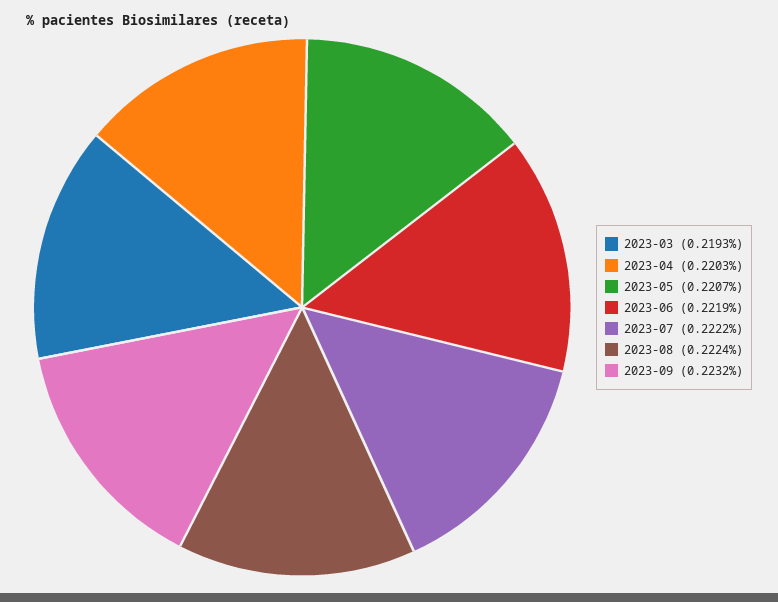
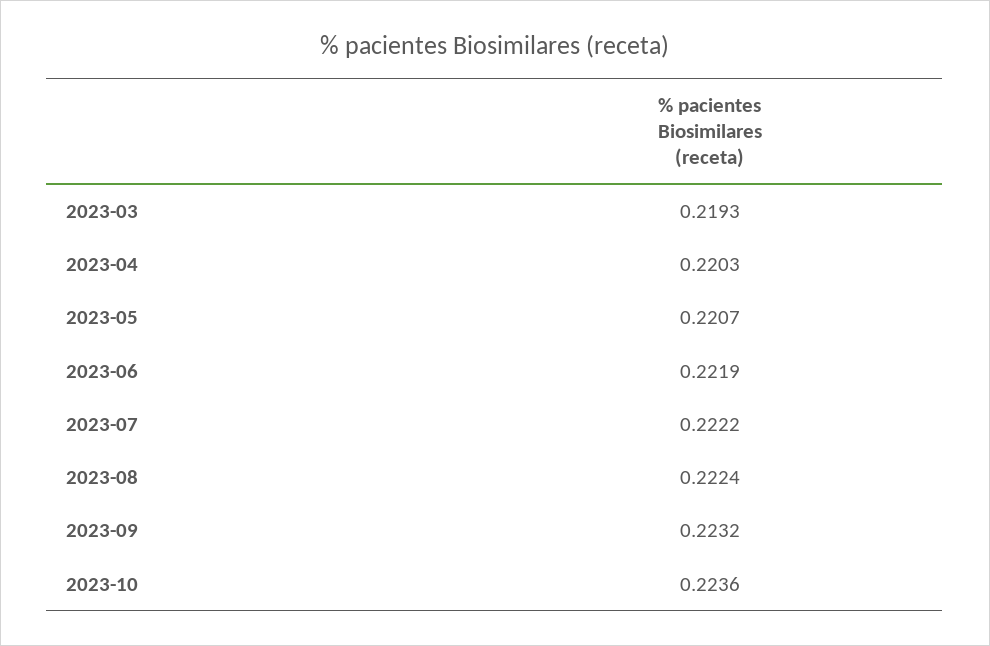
2023-10: none -> 0.2236

